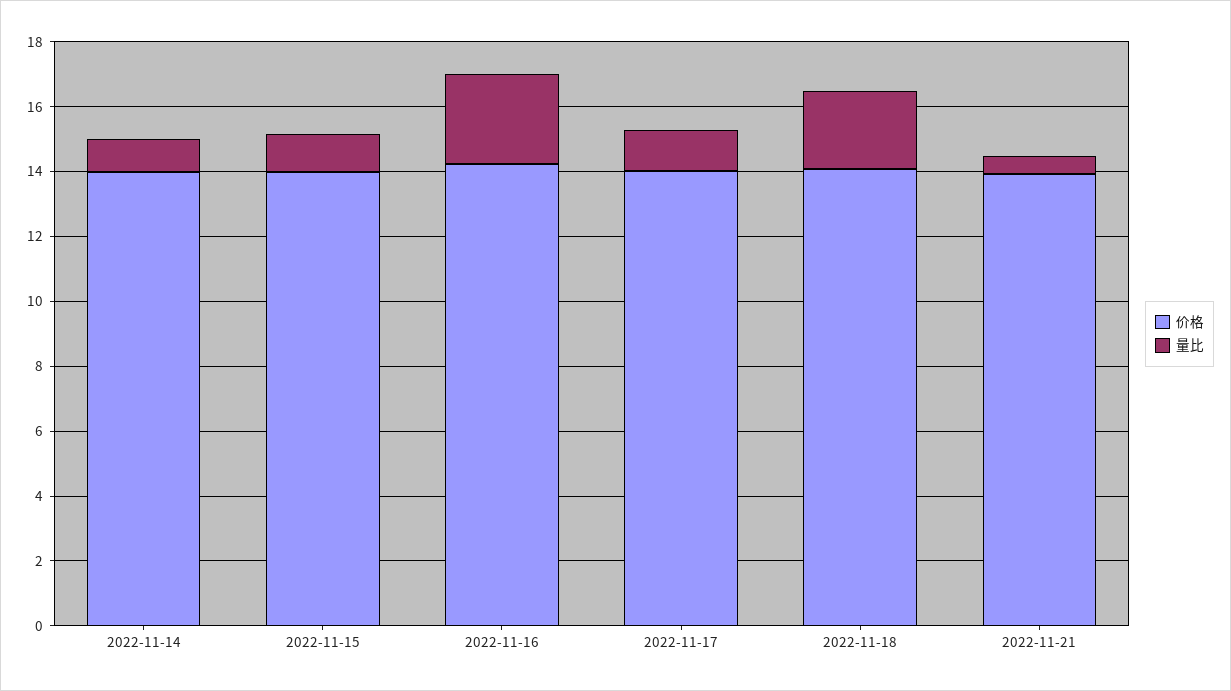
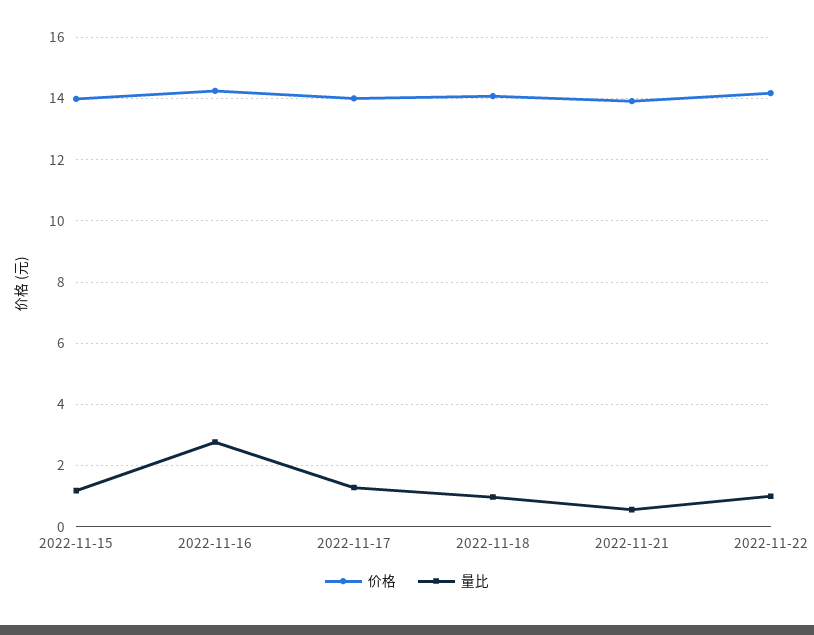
价格, 2022-11-14: 14 -> none
量比, 2022-11-14: 1 -> none
量比, 2022-11-18: 2.5 -> 1
价格, 2022-11-22: none -> 14.2
量比, 2022-11-22: none -> 1

